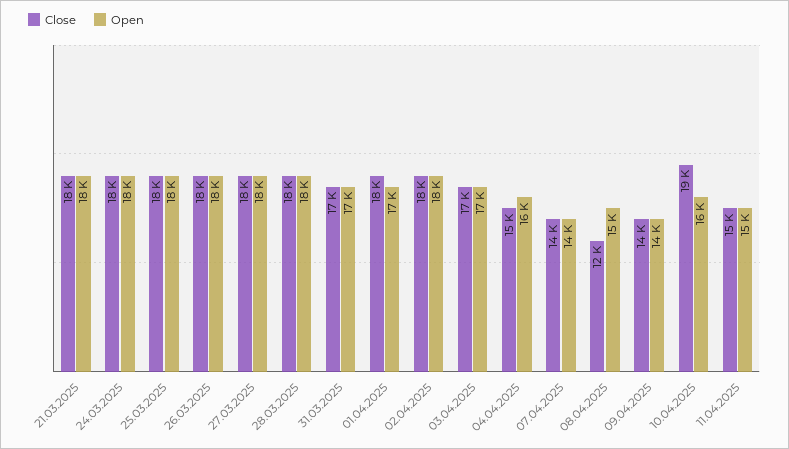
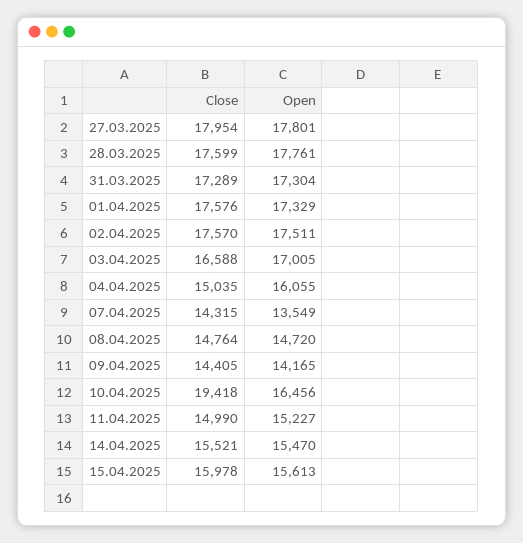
Close, 21.03.2025: 18000 -> none
Open, 21.03.2025: 18000 -> none
Close, 24.03.2025: 18000 -> none
Open, 24.03.2025: 18000 -> none
Close, 25.03.2025: 18000 -> none
Open, 25.03.2025: 18000 -> none
Close, 26.03.2025: 18000 -> none
Open, 26.03.2025: 18000 -> none
Close, 08.04.2025: 12000 -> 14764
Close, 14.04.2025: none -> 15521
Open, 14.04.2025: none -> 15470
Close, 15.04.2025: none -> 15978
Open, 15.04.2025: none -> 15613

